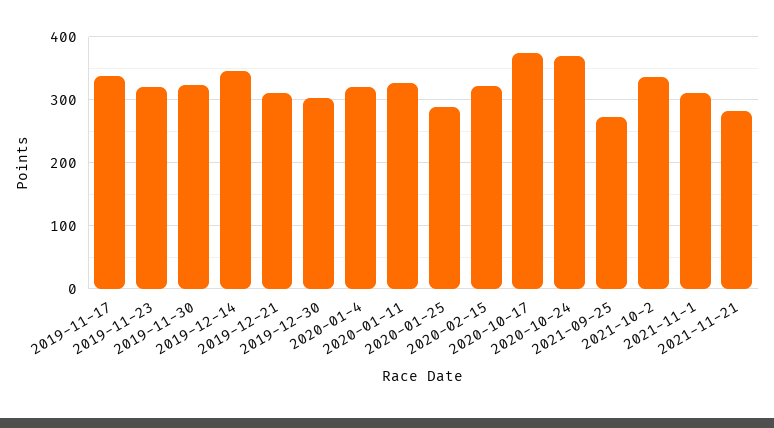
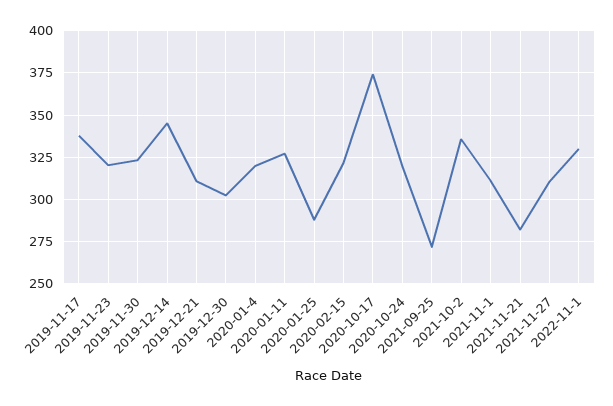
2020-10-24: 370 -> 320
2021-11-27: none -> 310
2022-11-1: none -> 330

